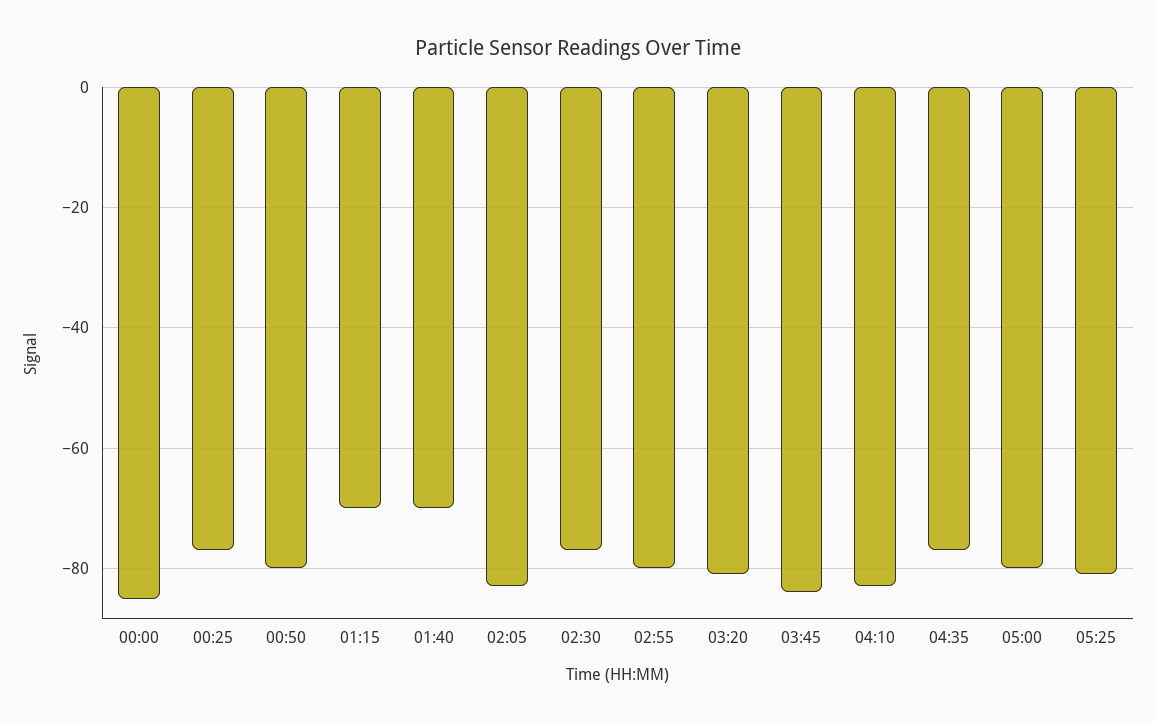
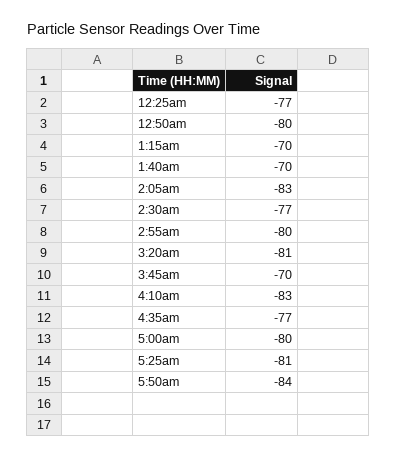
00:00: -85 -> none
03:45: -85 -> -70
5:50am: none -> -84

